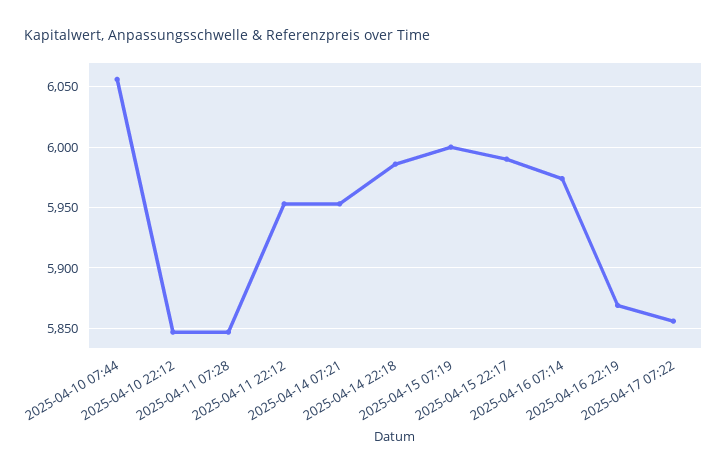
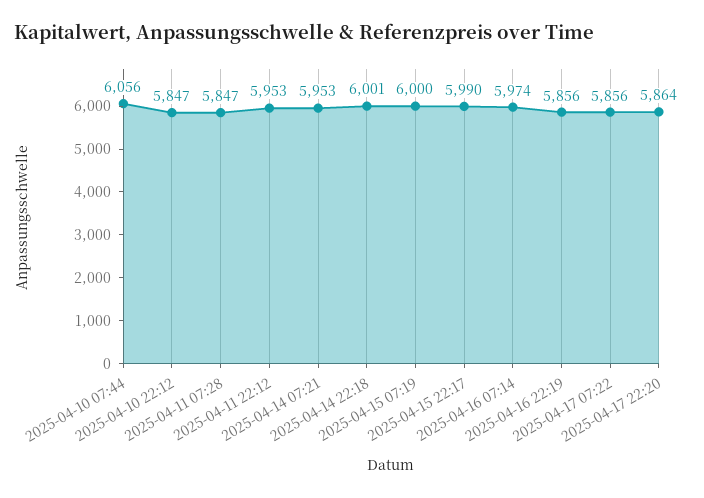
2025-04-14 22:18: 5985 -> 6001
2025-04-16 22:19: 5870 -> 5856
2025-04-17 22:20: none -> 5864

